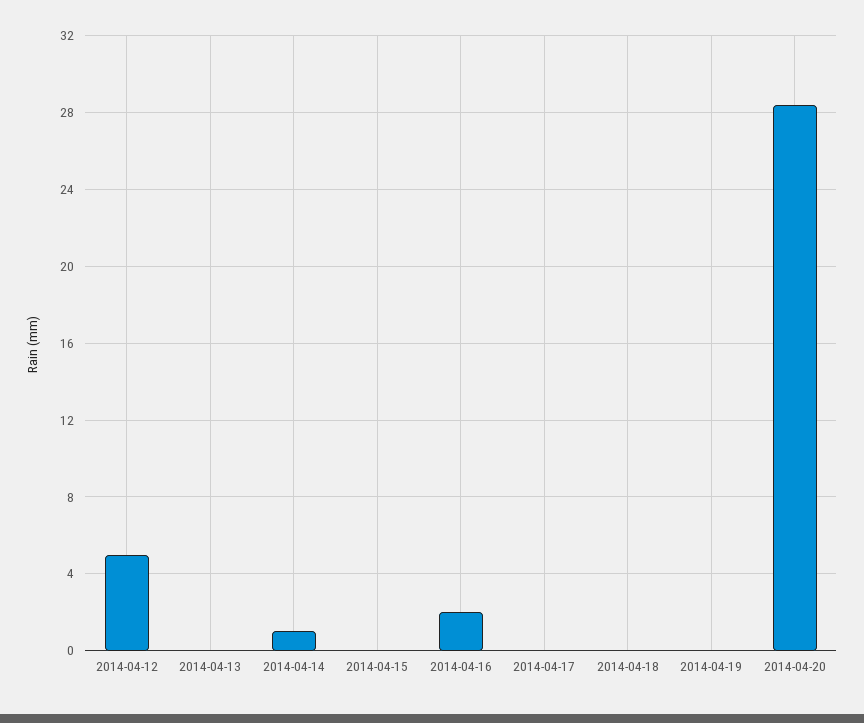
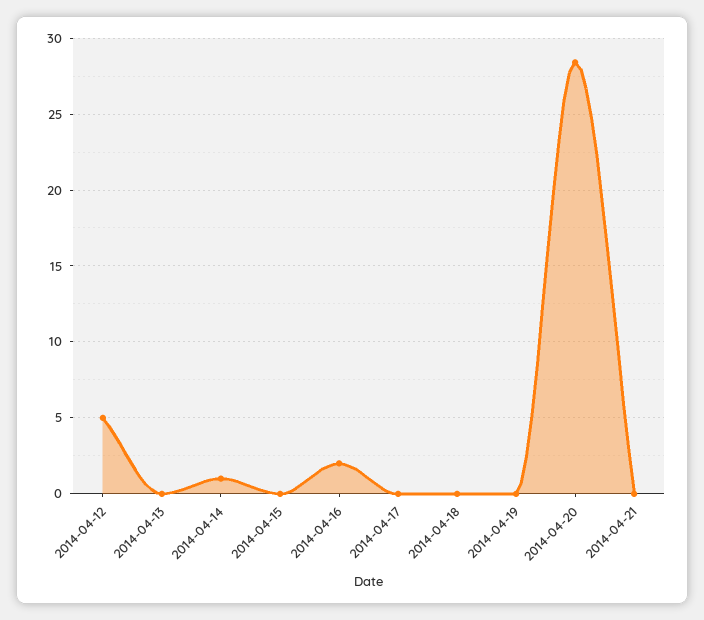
2014-04-21: none -> 0

